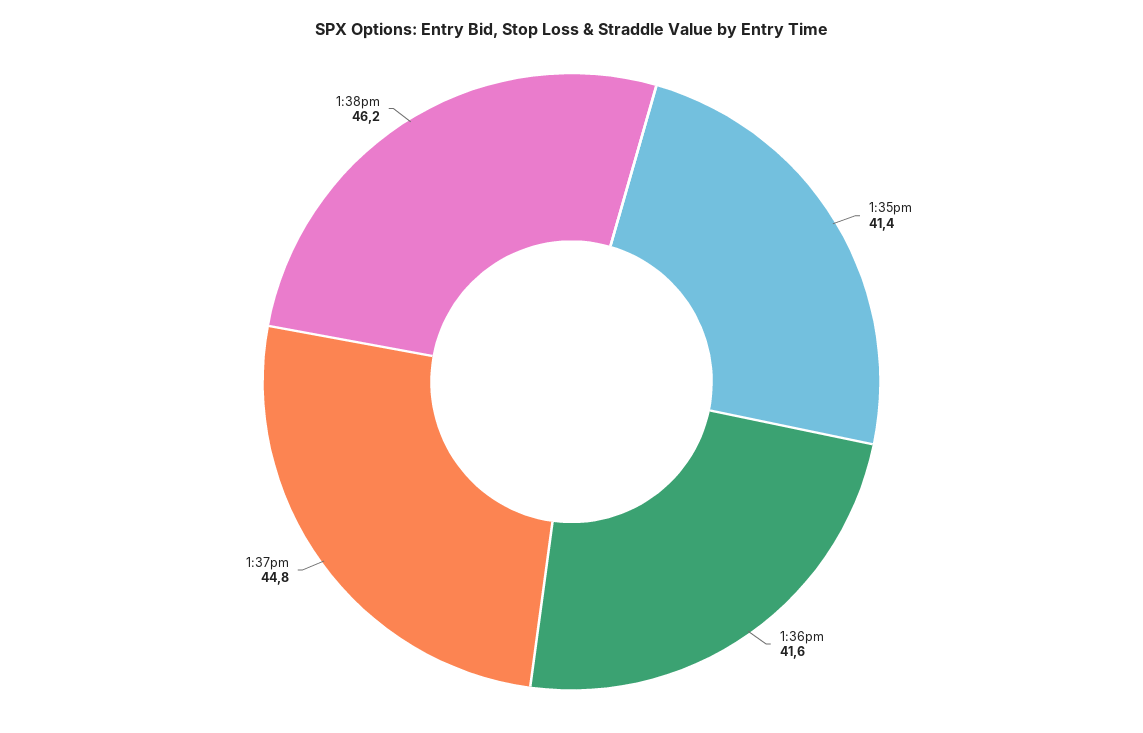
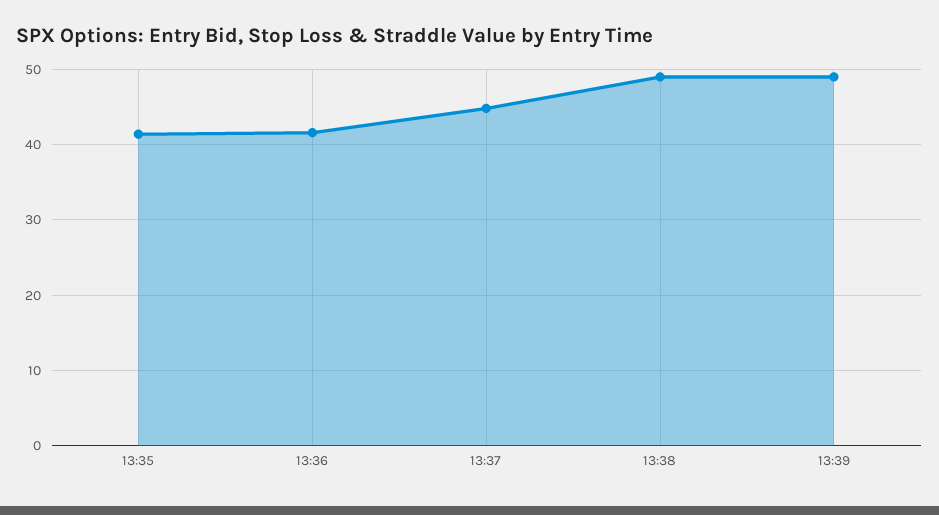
1:38pm: 46.2 -> 49
13:39: none -> 49

